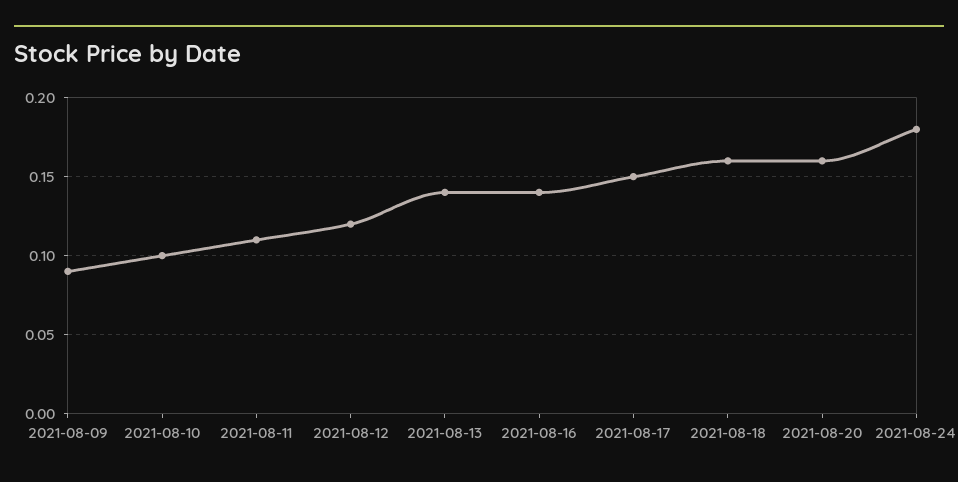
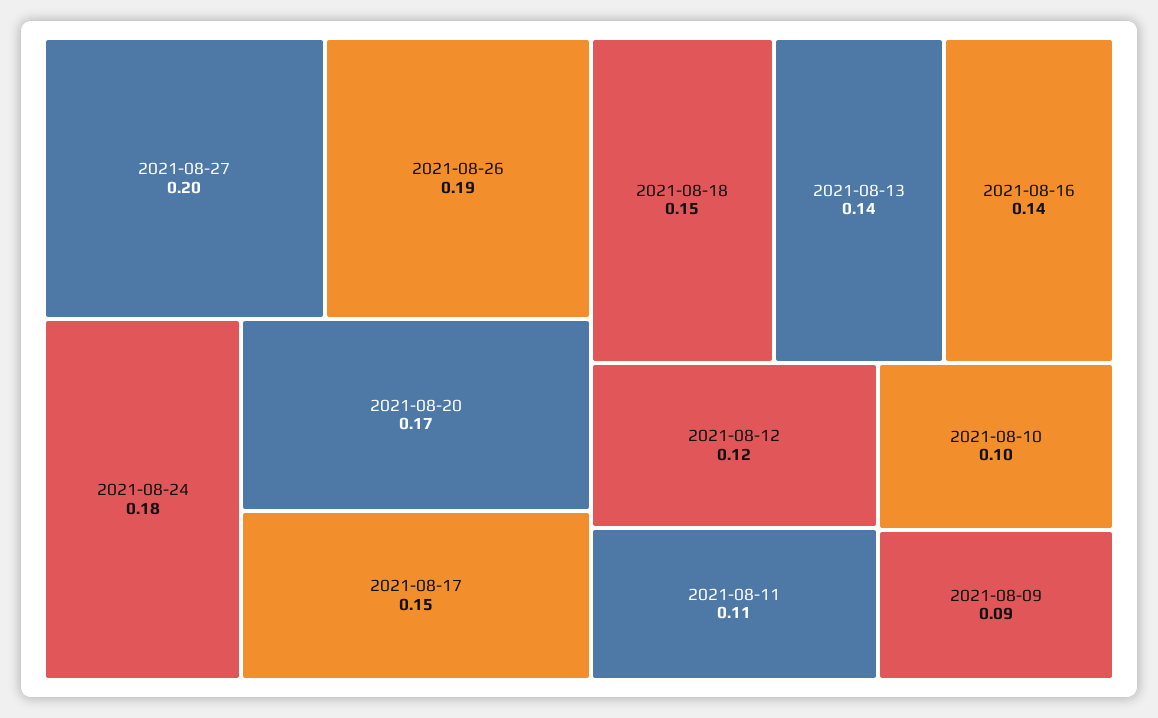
2021-08-18: 0.16 -> 0.15
2021-08-20: 0.16 -> 0.17
2021-08-27: none -> 0.2
2021-08-26: none -> 0.19

